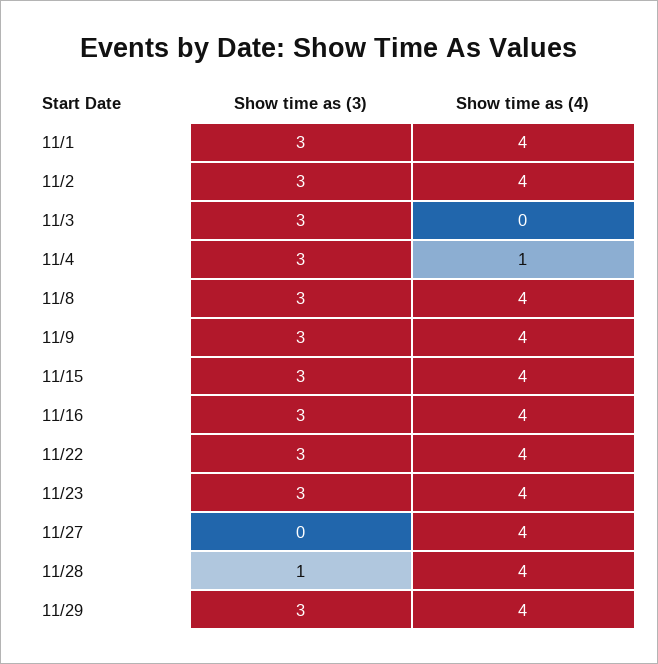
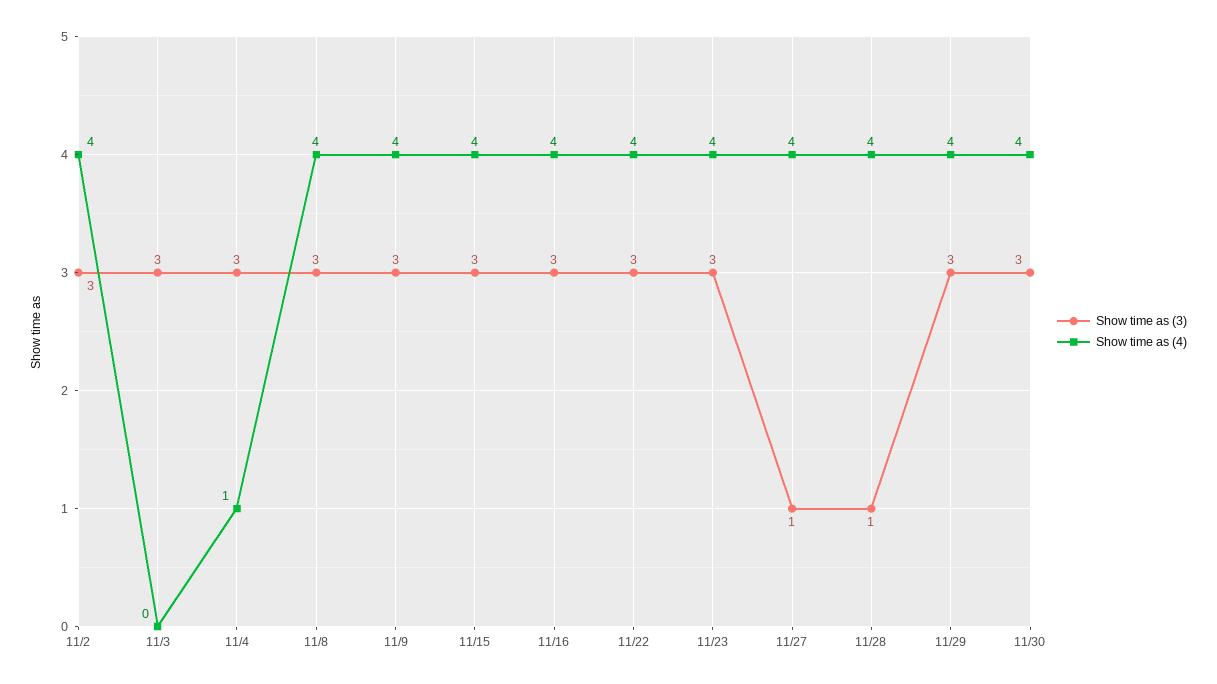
Show time as (3), 11/1: 3 -> none
Show time as (4), 11/1: 4 -> none
Show time as (3), 11/27: 0 -> 1
Show time as (3), 11/30: none -> 3
Show time as (4), 11/30: none -> 4

